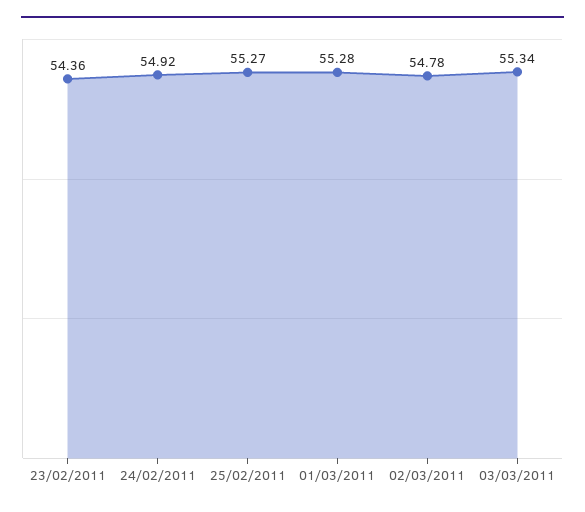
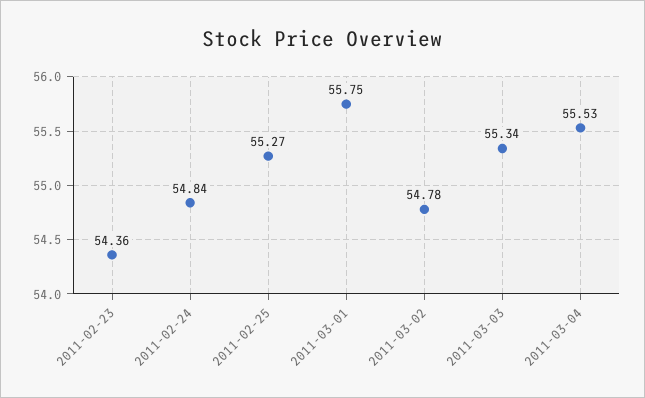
24/02/2011: 54.92 -> 54.84
01/03/2011: 55.28 -> 55.75
2011-03-04: none -> 55.53

